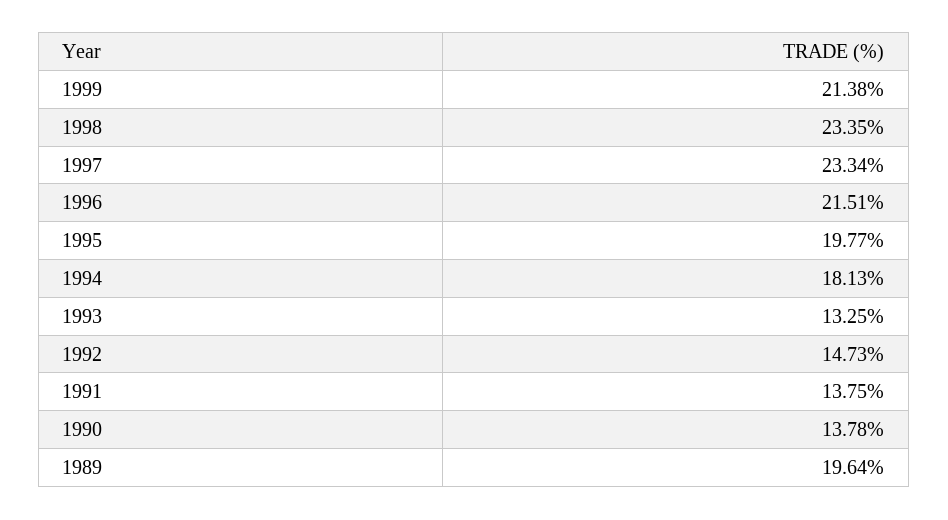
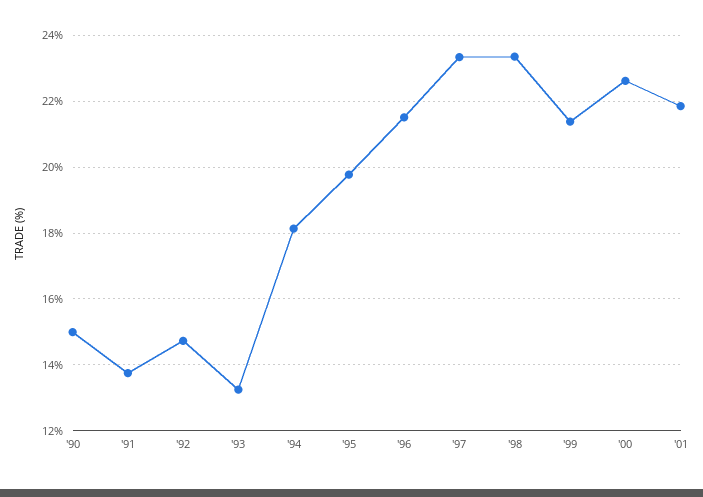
1990: 13.78 -> 15
1989: 19.64 -> none
'00: none -> 22.6
'01: none -> 21.8

